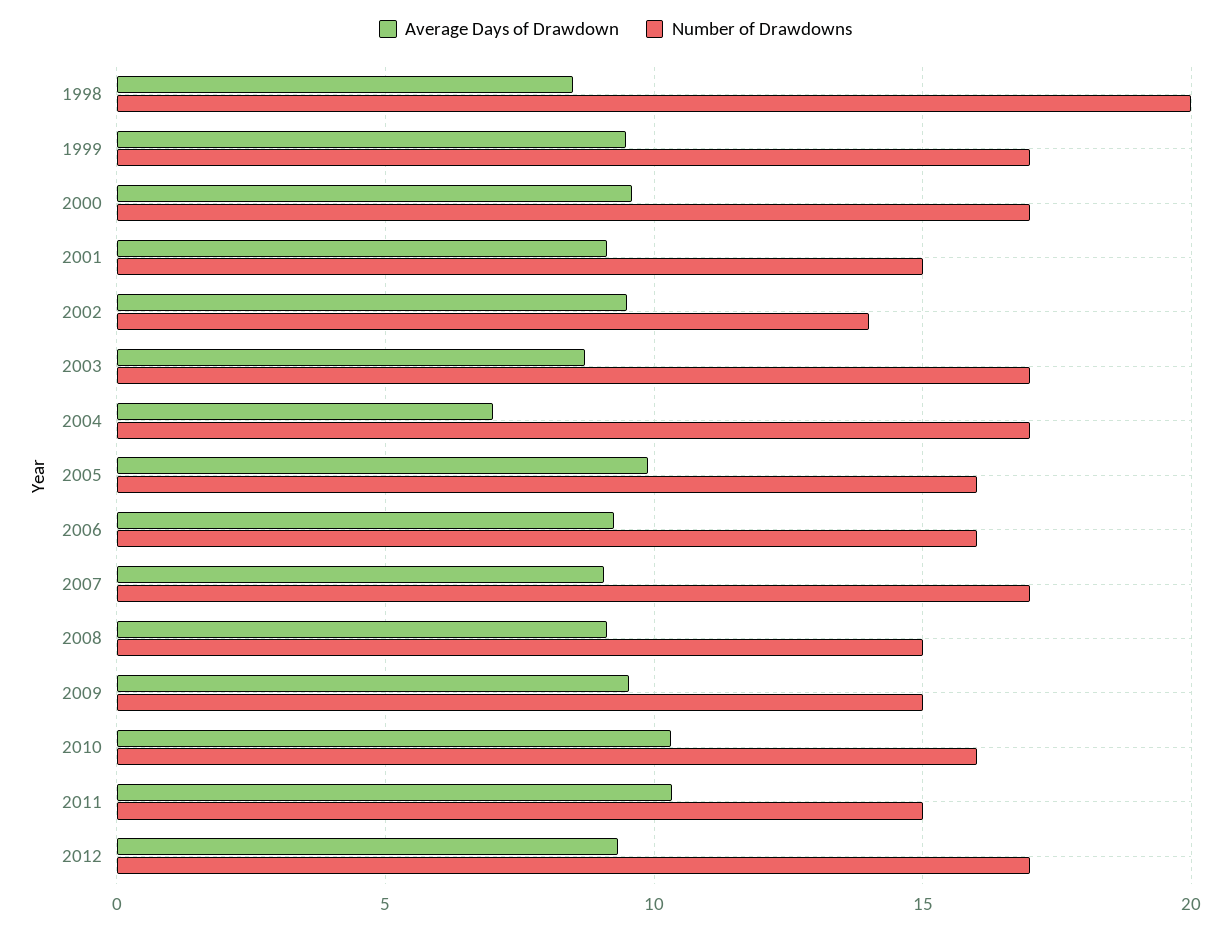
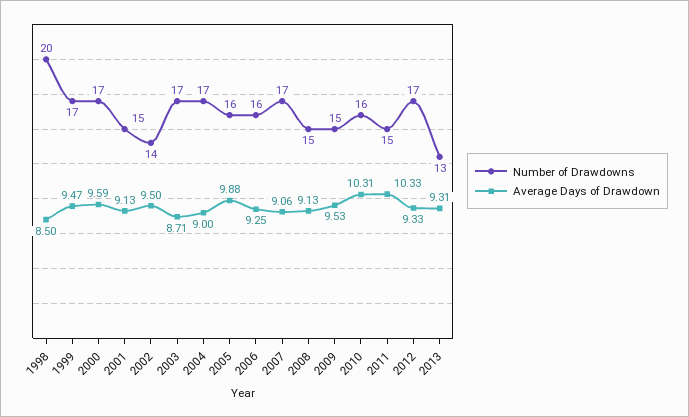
Average Days of Drawdown, 2004: 7 -> 9
Number of Drawdowns, 2013: none -> 13
Average Days of Drawdown, 2013: none -> 9.31

